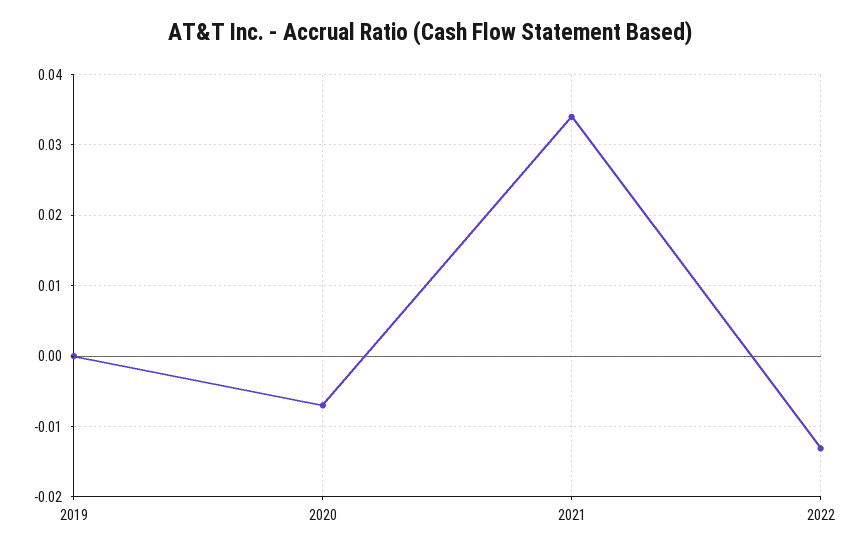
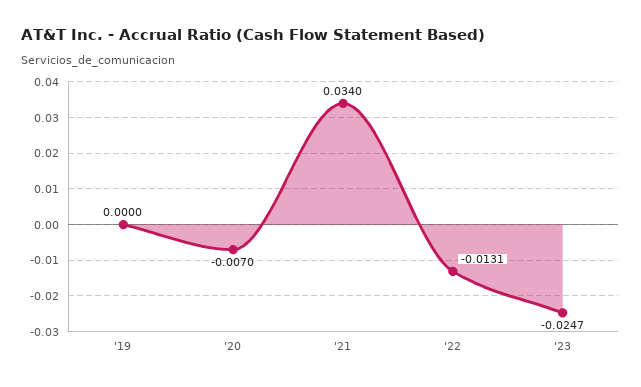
'23: none -> -0.0247

